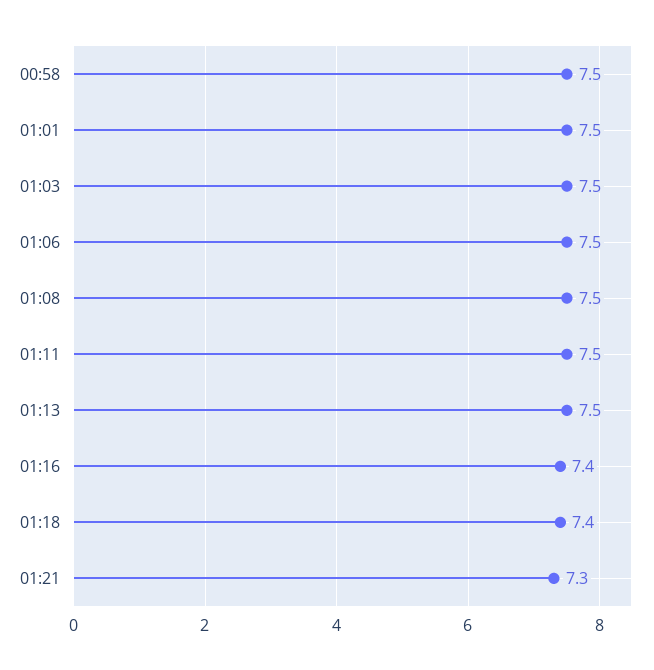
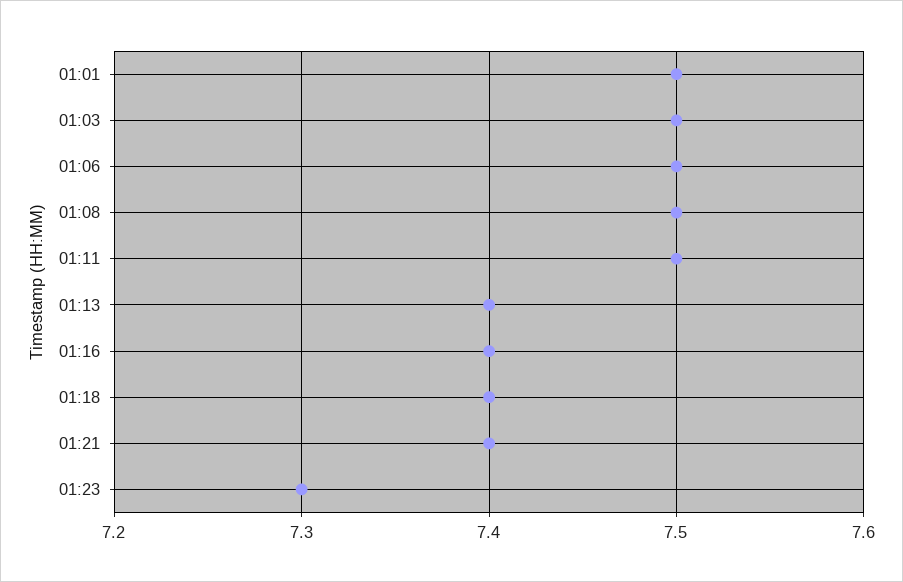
00:58: 7.5 -> none
01:13: 7.5 -> 7.4
01:21: 7.3 -> 7.4
01:23: none -> 7.3

